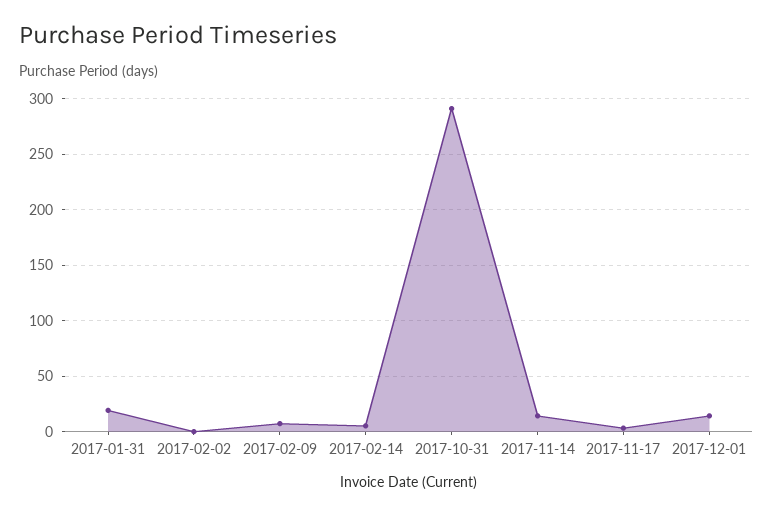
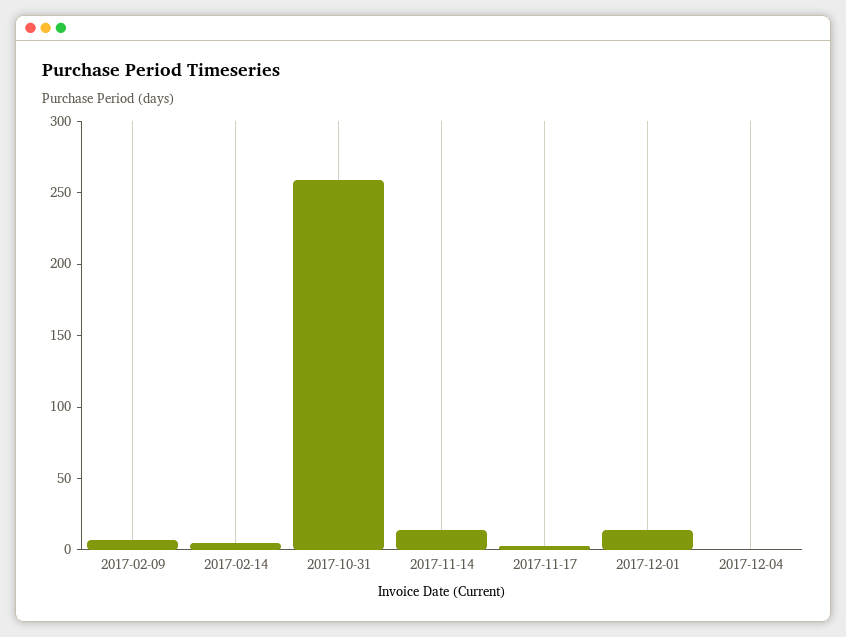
2017-01-31: 20 -> none
2017-02-02: 0 -> none
2017-10-31: 290 -> 260
2017-12-04: none -> 0

